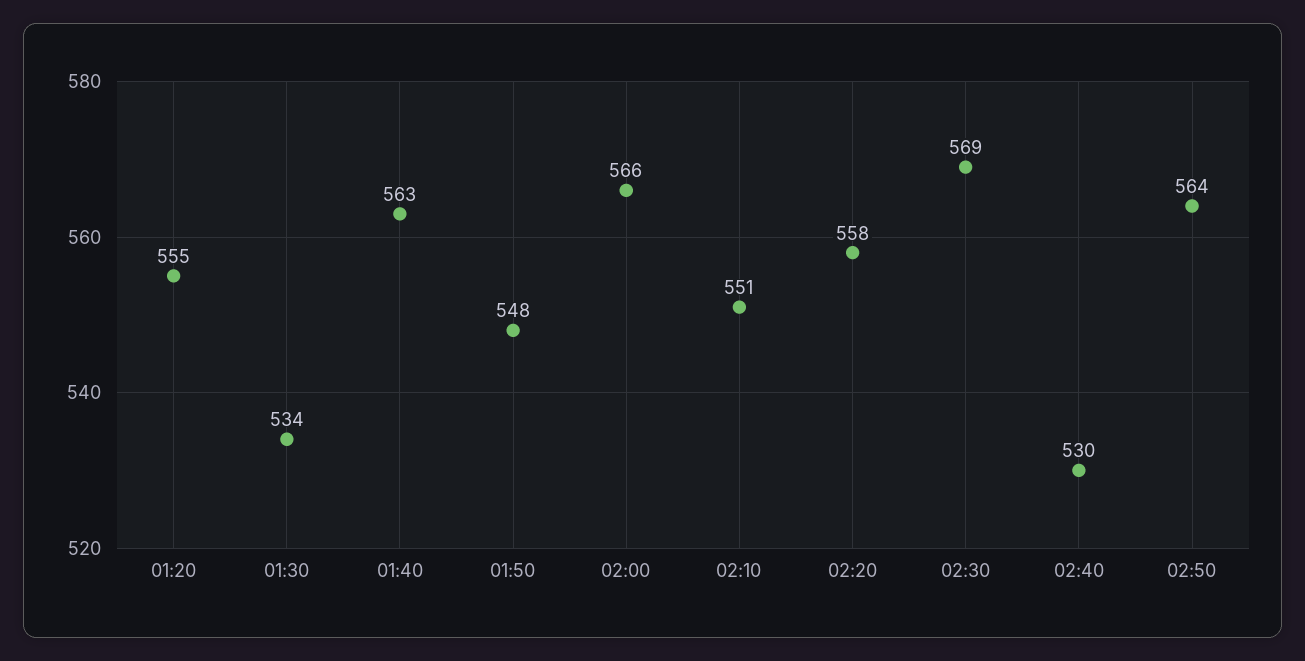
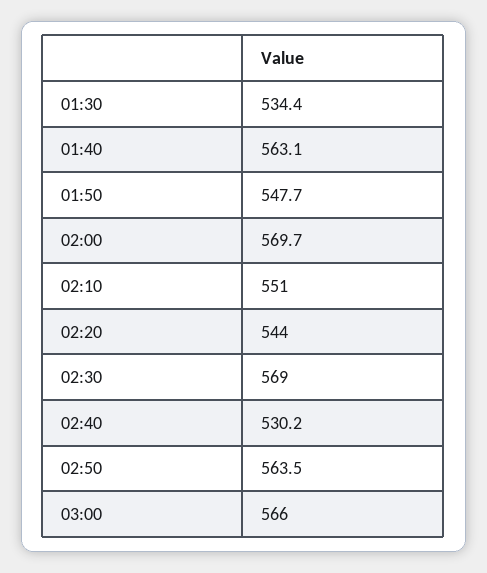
01:20: 555 -> none
02:00: 566 -> 569.7
02:20: 558 -> 544
03:00: none -> 566

